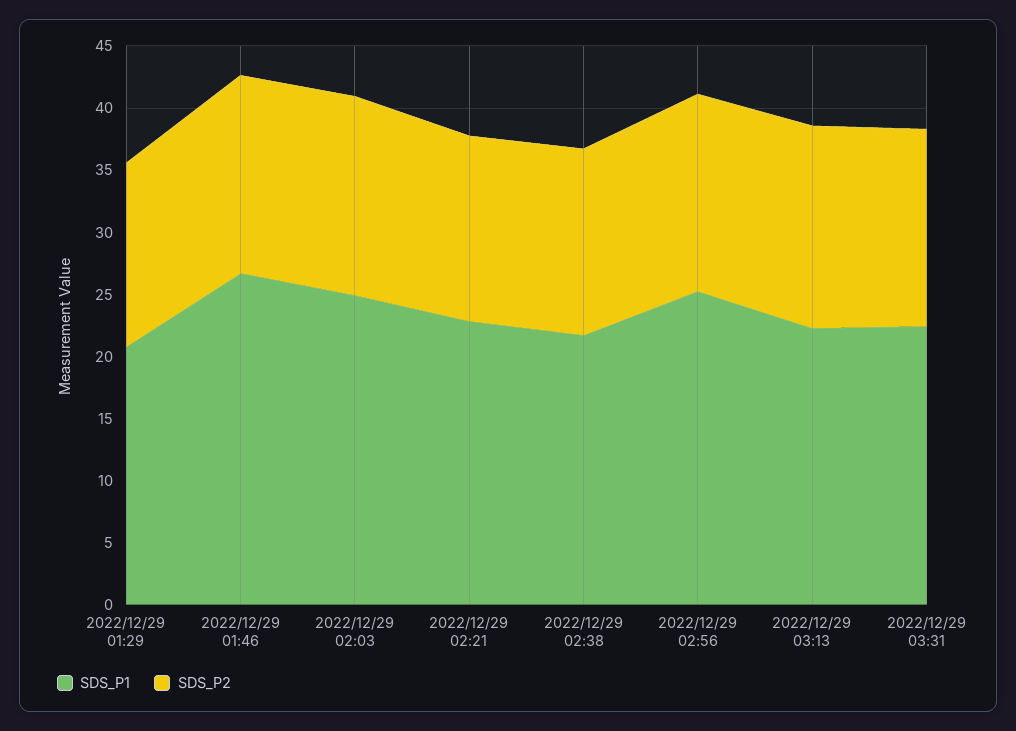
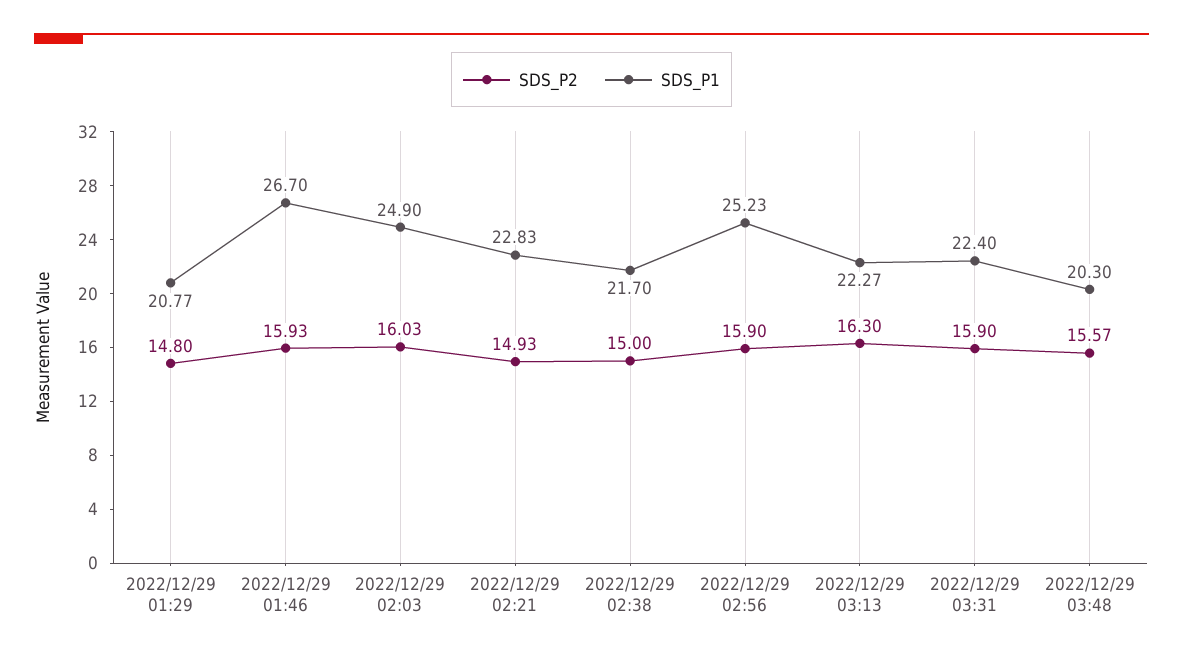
SDS_P2, 2022/12/29 03:48: none -> 15.57
SDS_P1, 2022/12/29 03:48: none -> 20.3

